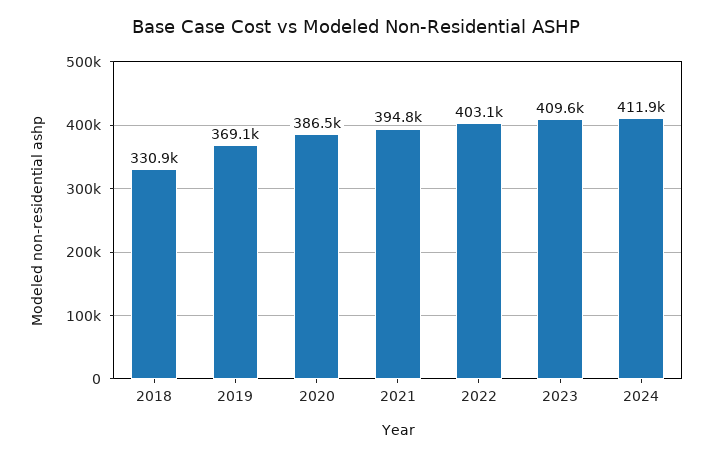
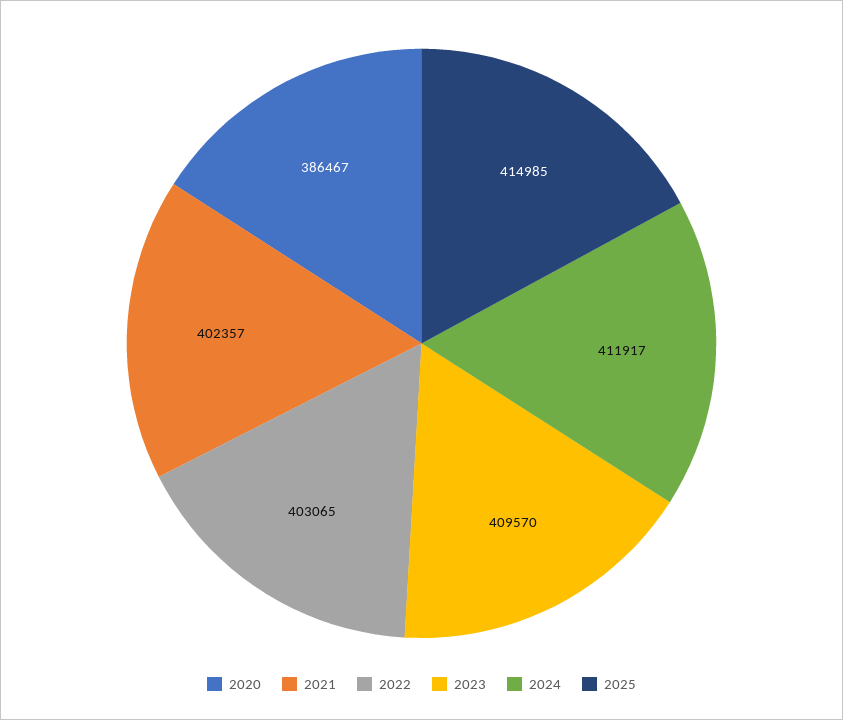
2018: 330900 -> none
2019: 369100 -> none
2021: 394800 -> 402357
2025: none -> 414985

